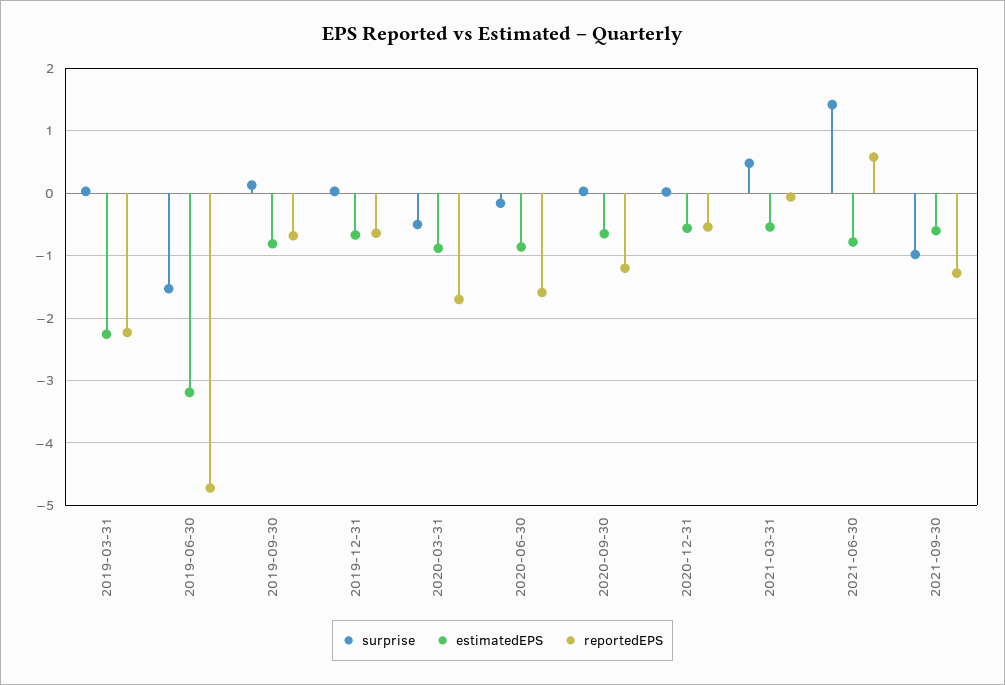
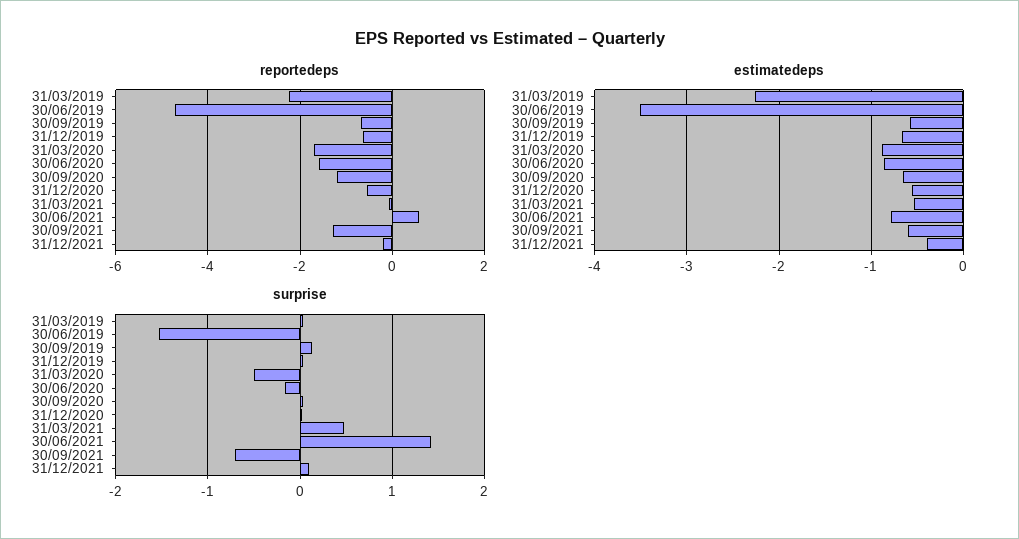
estimatedEPS, 2019-06-30: -3.2 -> -3.5
estimatedEPS, 2019-09-30: -0.8 -> -0.6
surprise, 2021-09-30: -1 -> -0.7
reportedEPS, 31/12/2021: none -> -0.2
estimatedEPS, 31/12/2021: none -> -0.4
surprise, 31/12/2021: none -> 0.1

